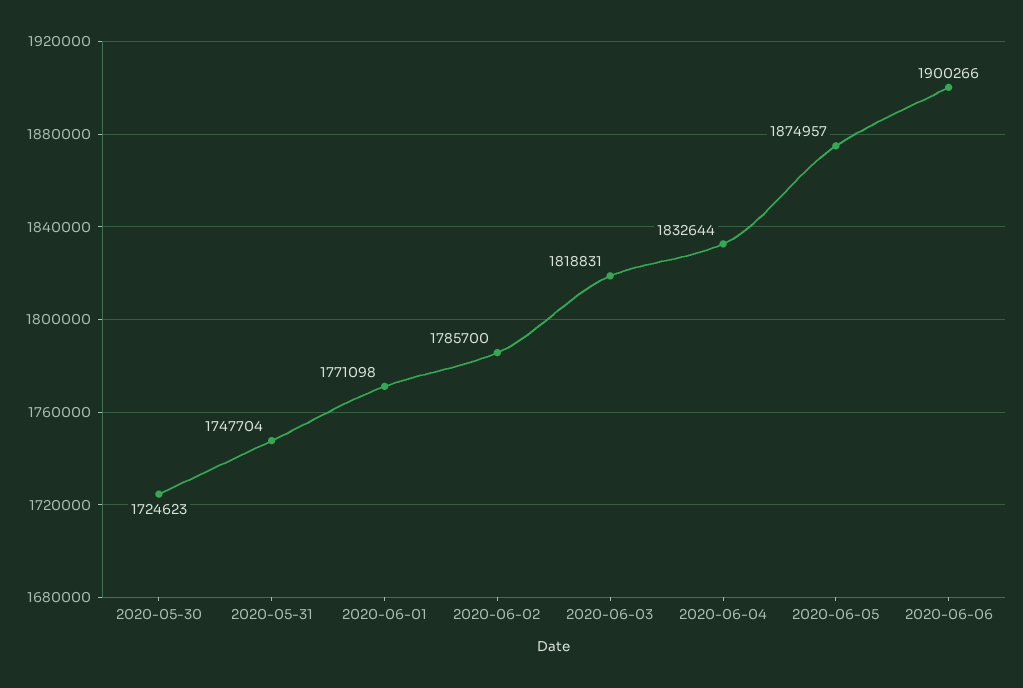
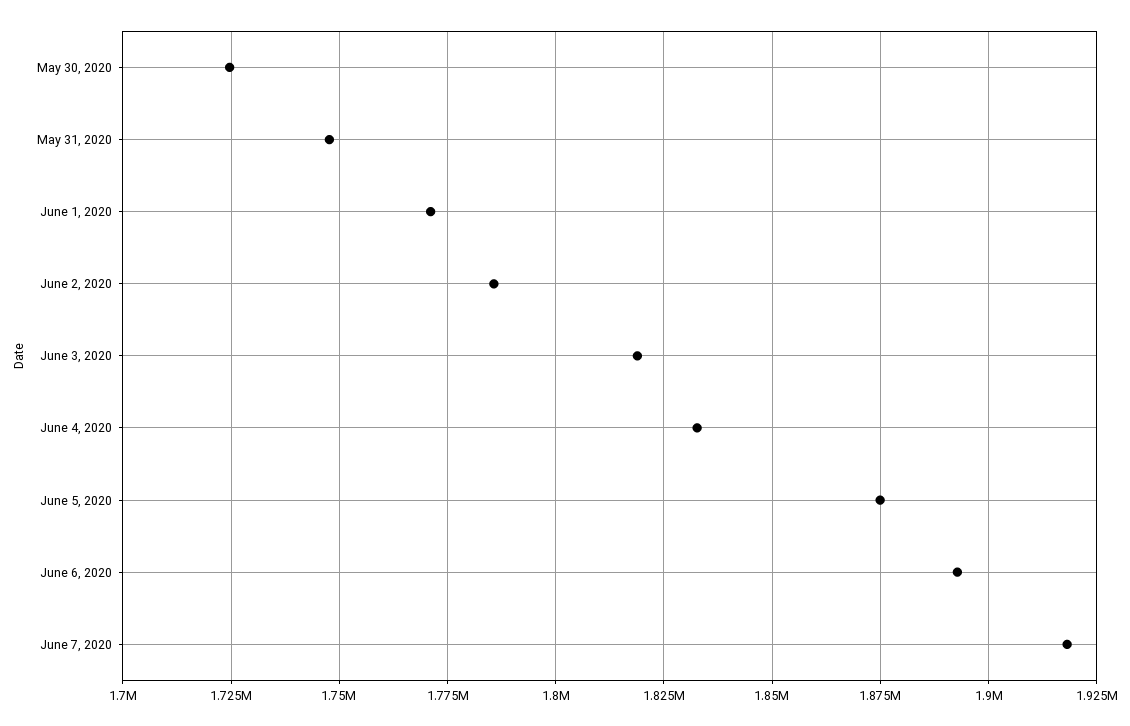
2020-06-06: 1900266 -> 1892500
June 7, 2020: none -> 1917500

